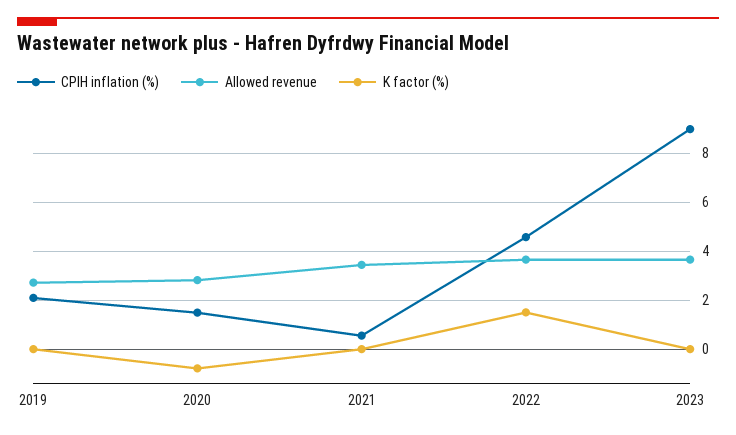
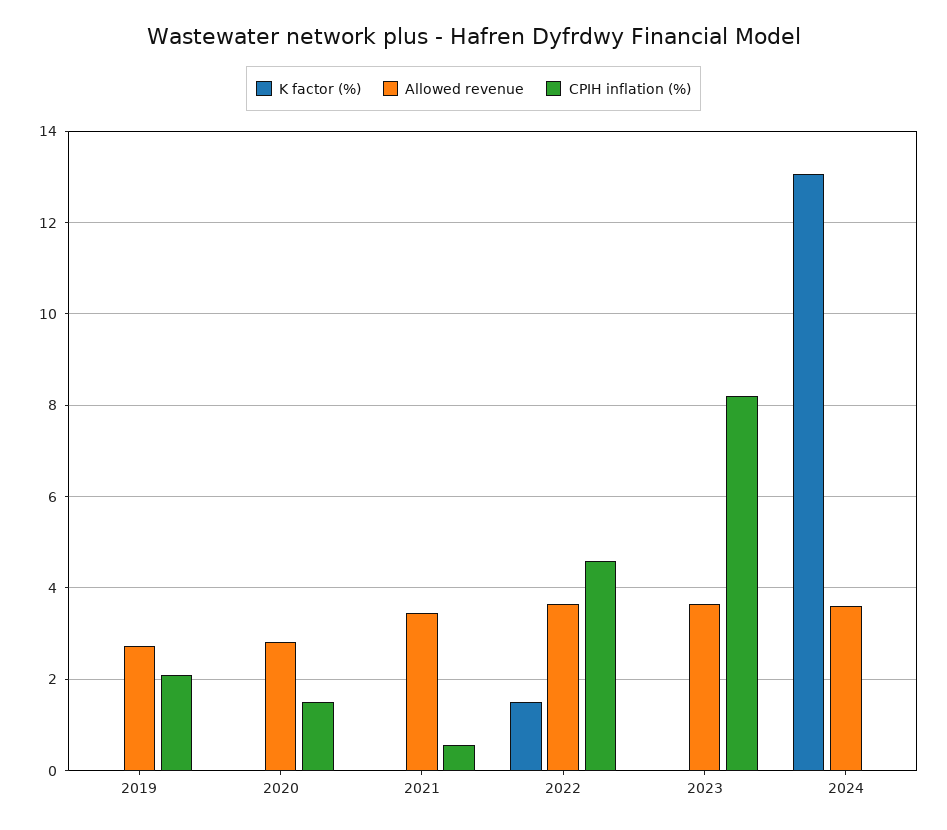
K factor (%), 2020: -0.75 -> 0
CPIH inflation (%), 2023: 9 -> 8.2
K factor (%), 2024: none -> 13
Allowed revenue, 2024: none -> 3.6
CPIH inflation (%), 2024: none -> 0

